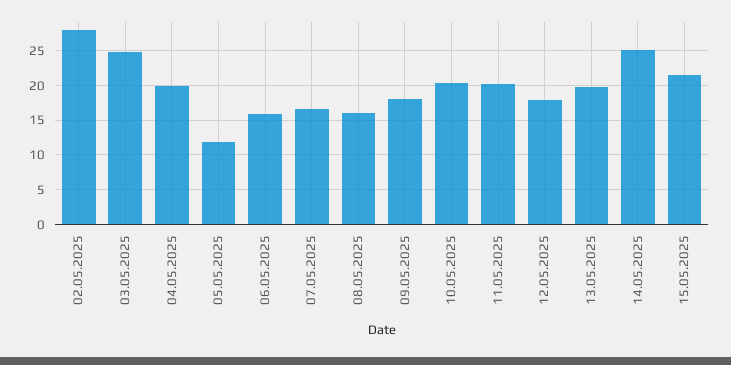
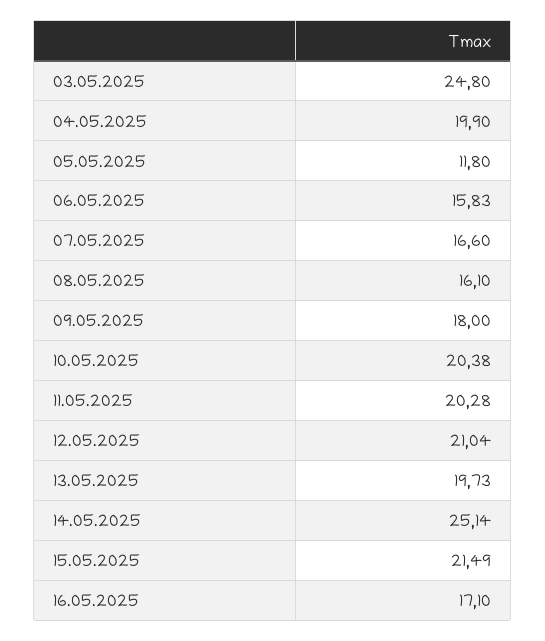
02.05.2025: 28 -> none
12.05.2025: 18 -> 21.04
16.05.2025: none -> 17.1

